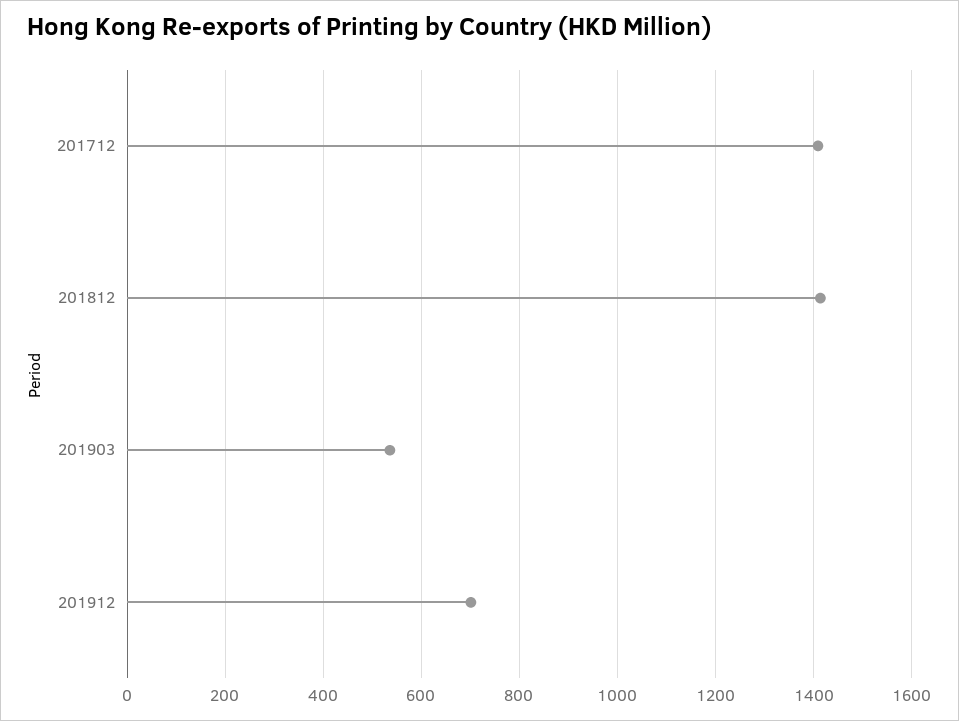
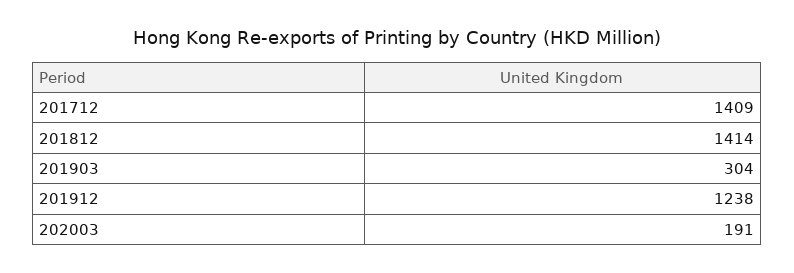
201903: 540 -> 304
201912: 700 -> 1238
202003: none -> 191

